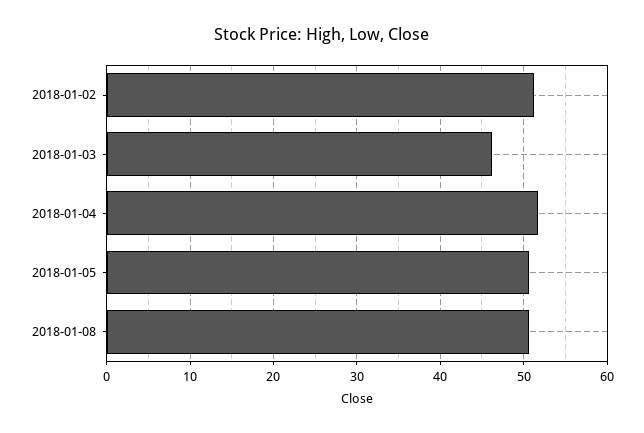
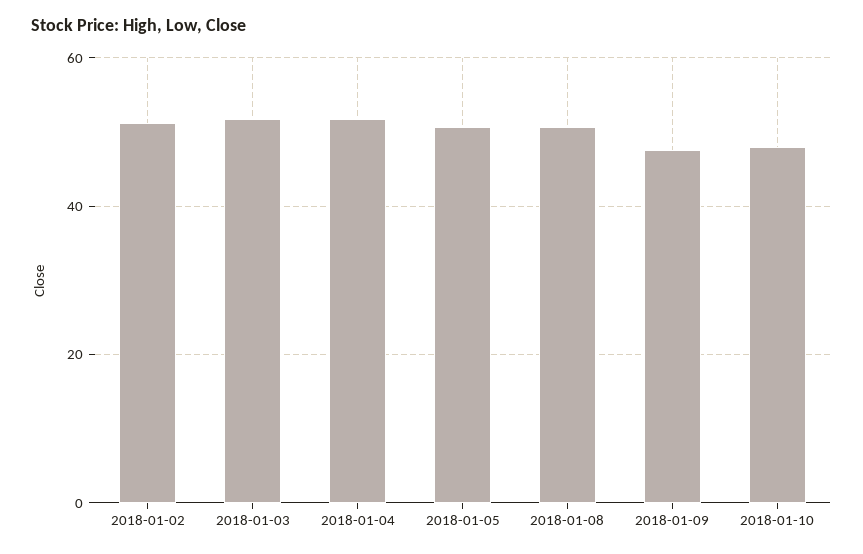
2018-01-03: 46 -> 52
2018-01-09: none -> 48
2018-01-10: none -> 48

